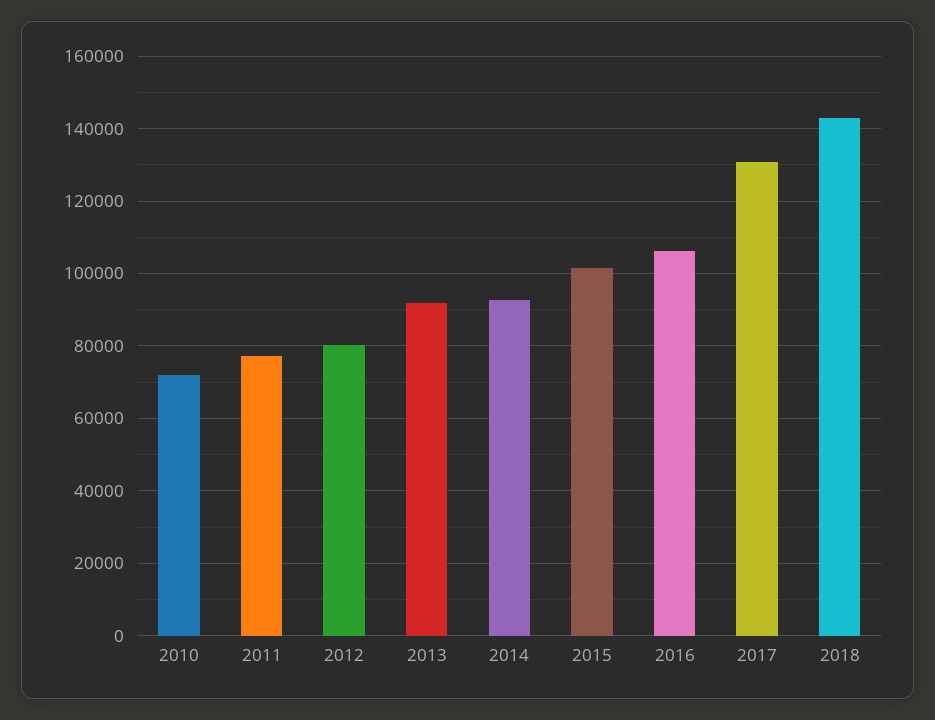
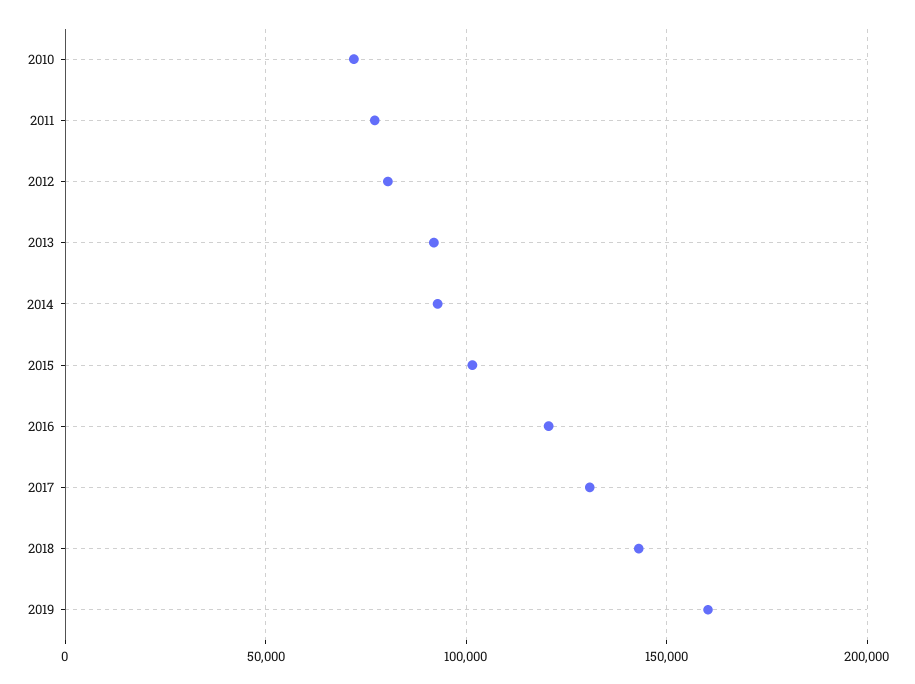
2016: 106000 -> 120000
2019: none -> 160000

